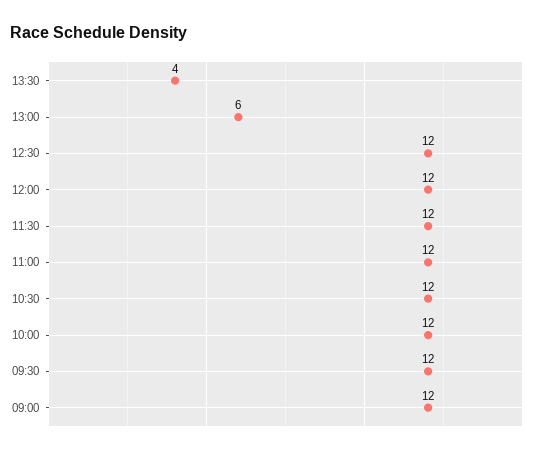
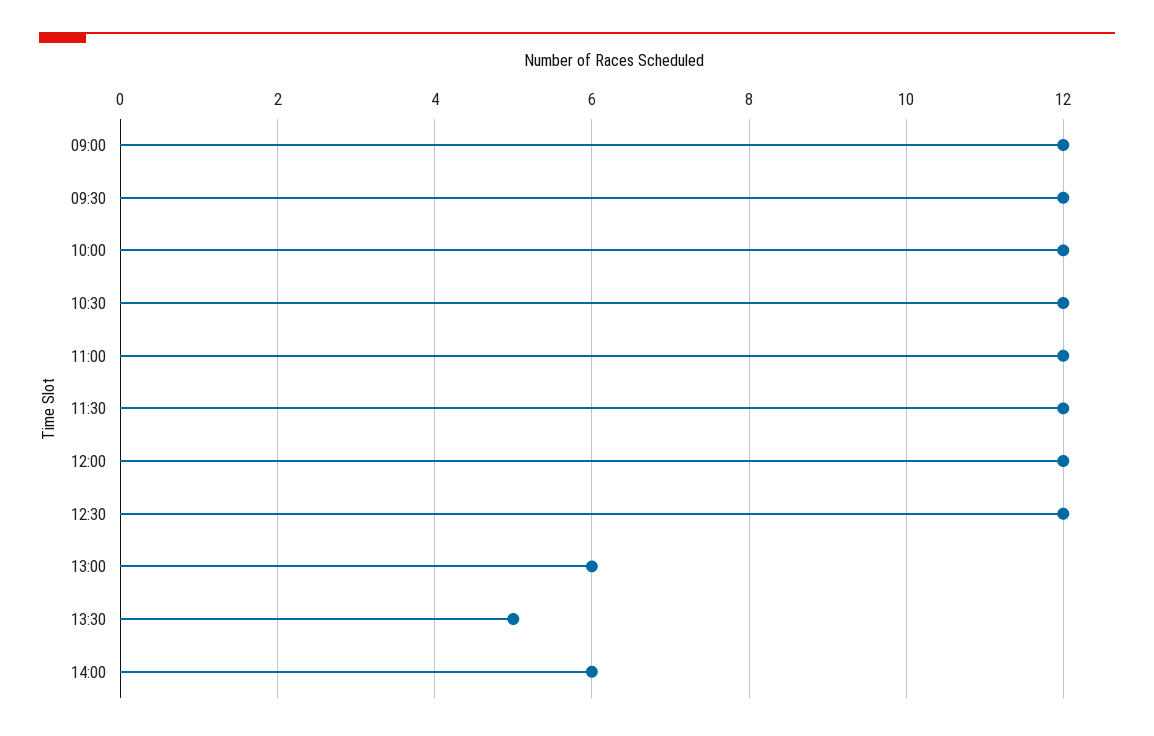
13:30: 4 -> 5
14:00: none -> 6

